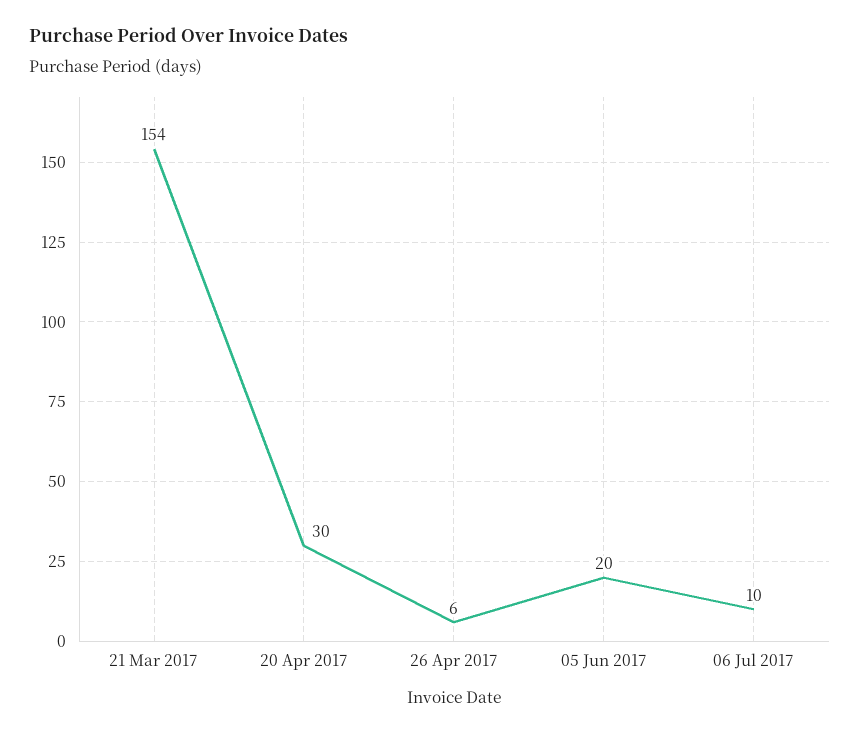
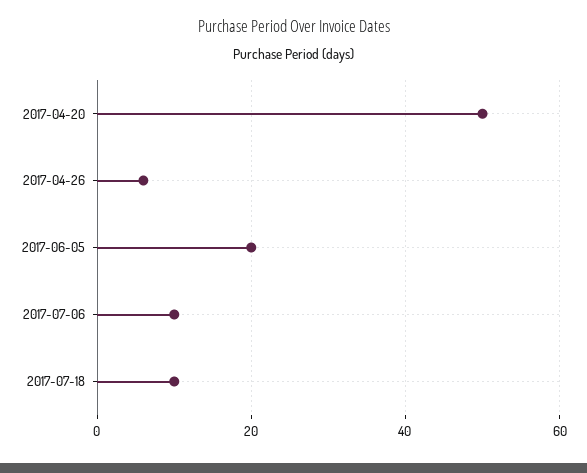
21 Mar 2017: 154 -> none
20 Apr 2017: 30 -> 50
2017-07-18: none -> 10

